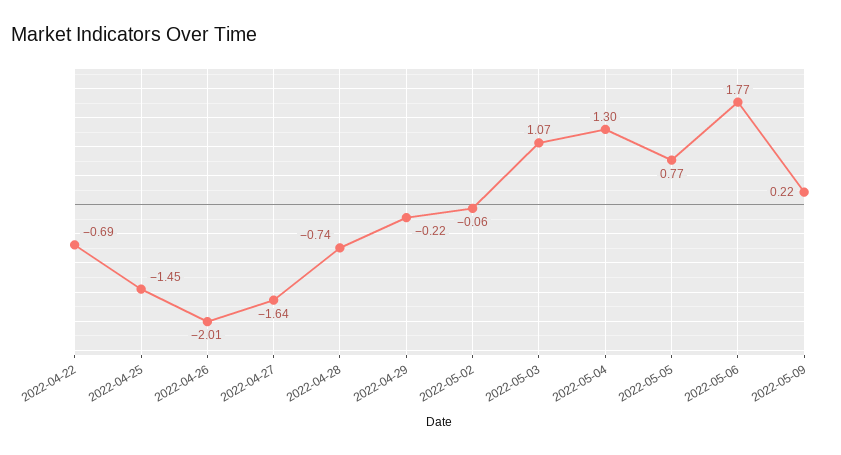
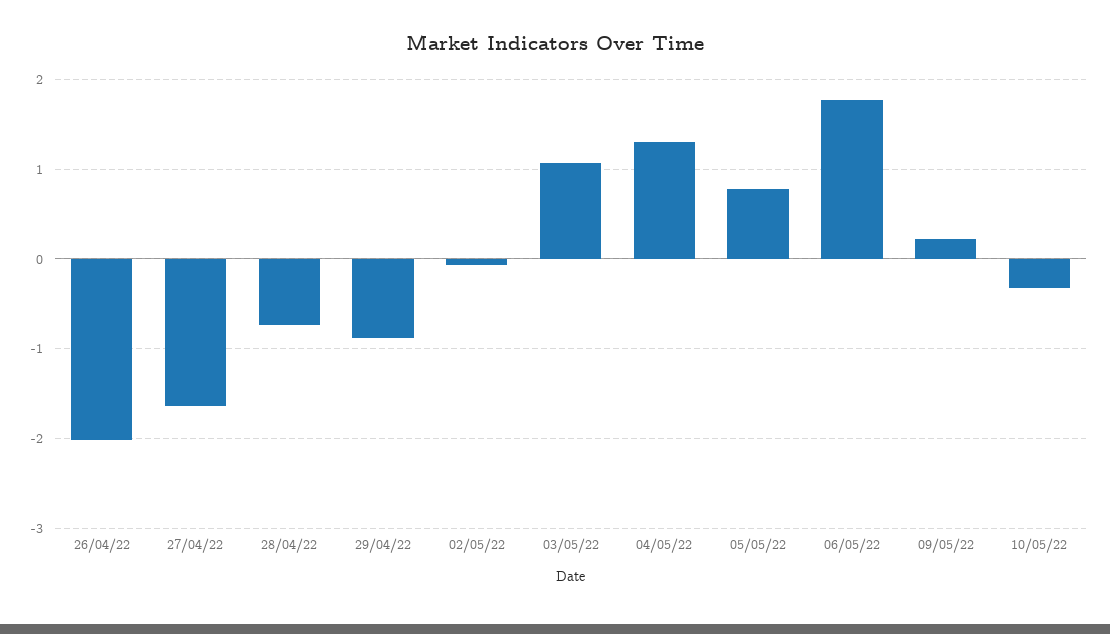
2022-04-22: -0.69 -> none
2022-04-25: -1.45 -> none
2022-04-29: -0.22 -> -0.9
10/05/22: none -> -0.3

